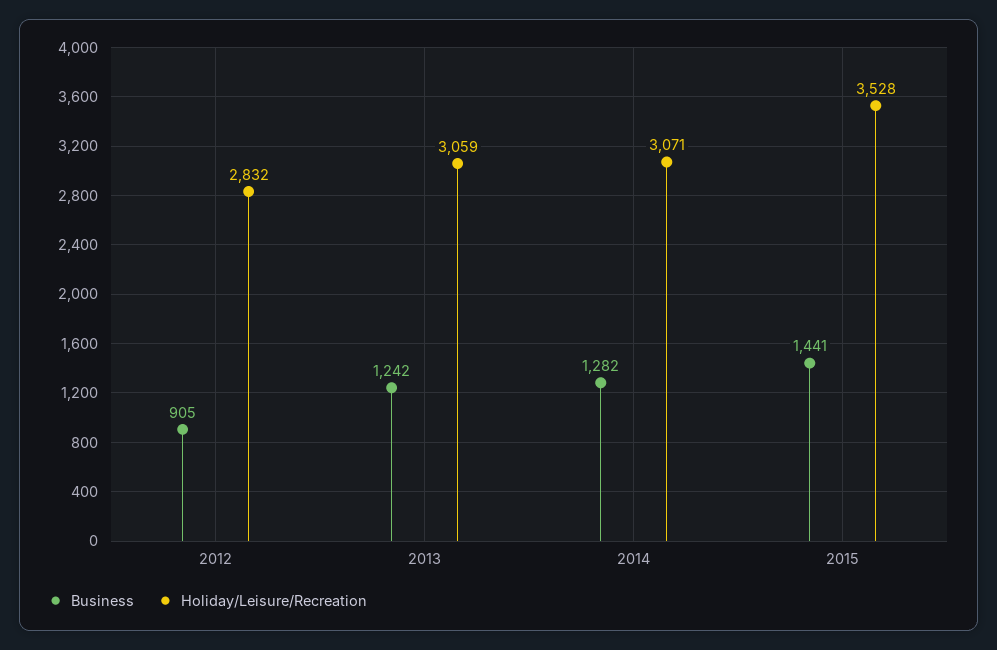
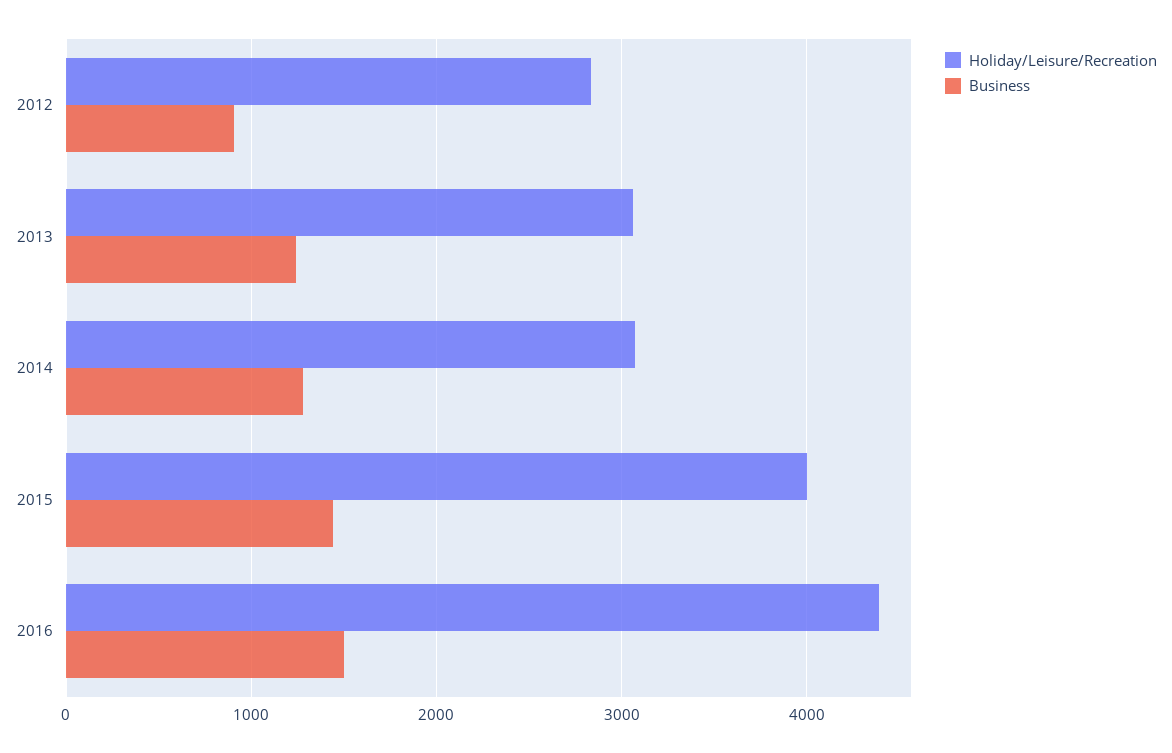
Holiday/Leisure/Recreation, 2015: 3528 -> 4000
Holiday/Leisure/Recreation, 2016: none -> 4400
Business, 2016: none -> 1500

